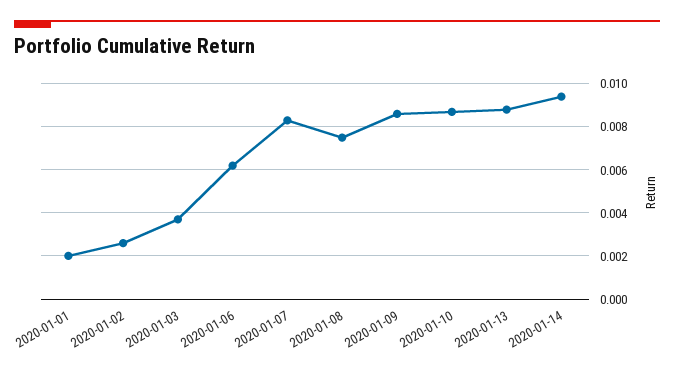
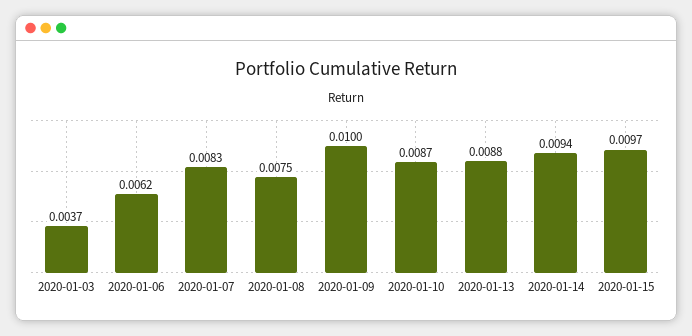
2020-01-01: 0.002 -> none
2020-01-02: 0.0025 -> none
2020-01-09: 0.0085 -> 0.01
2020-01-15: none -> 0.0097

